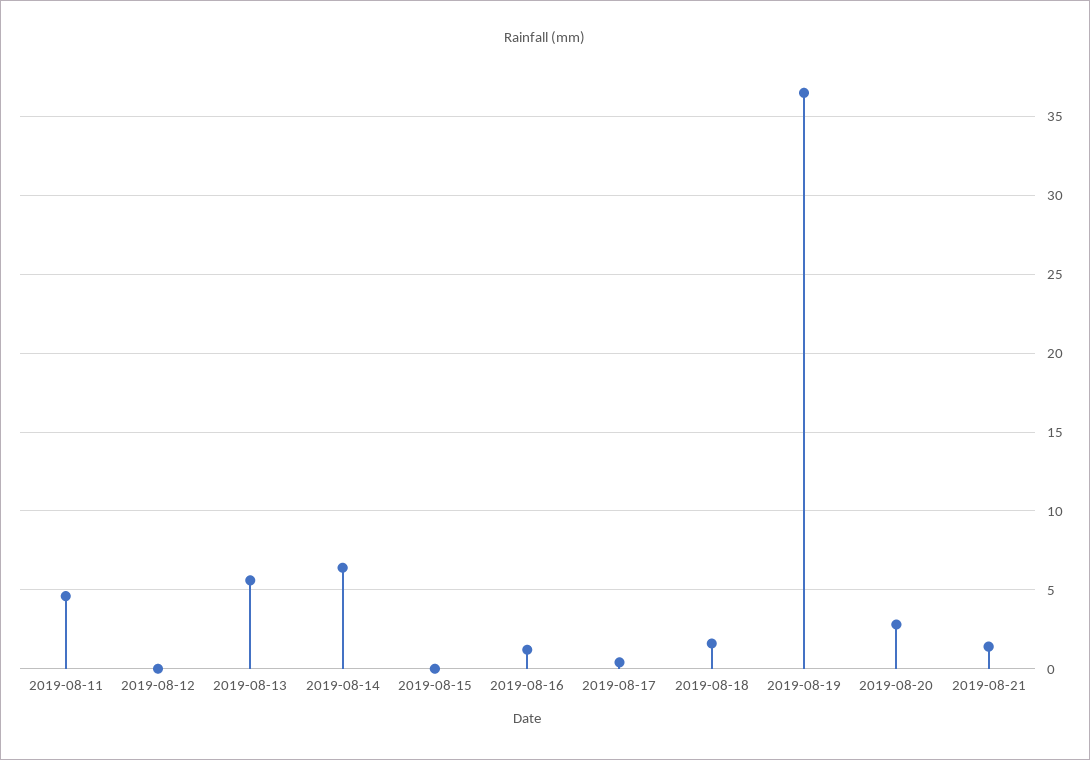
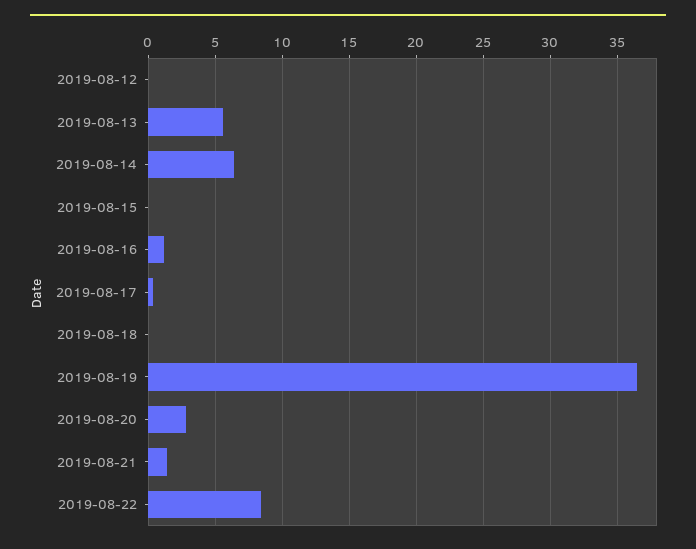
2019-08-11: 4.5 -> none
2019-08-18: 1.5 -> 0
2019-08-22: none -> 8.5

